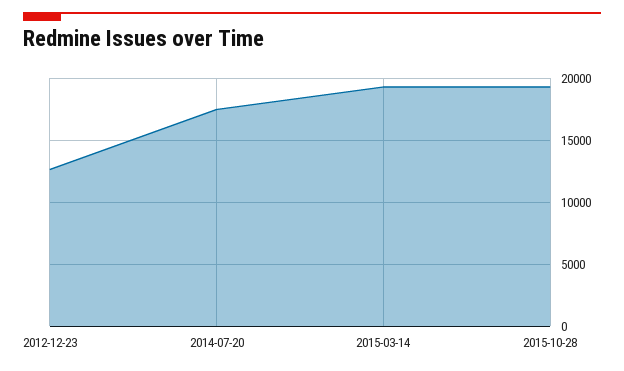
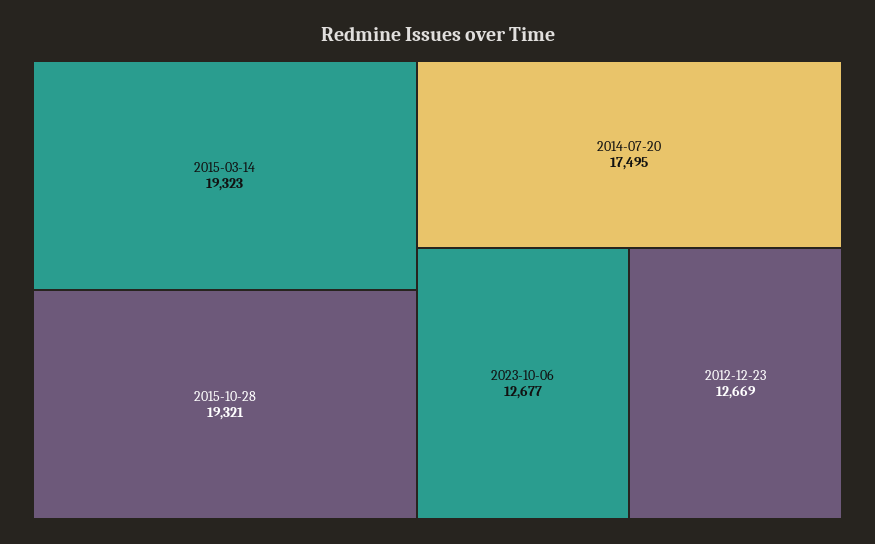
2023-10-06: none -> 12677

